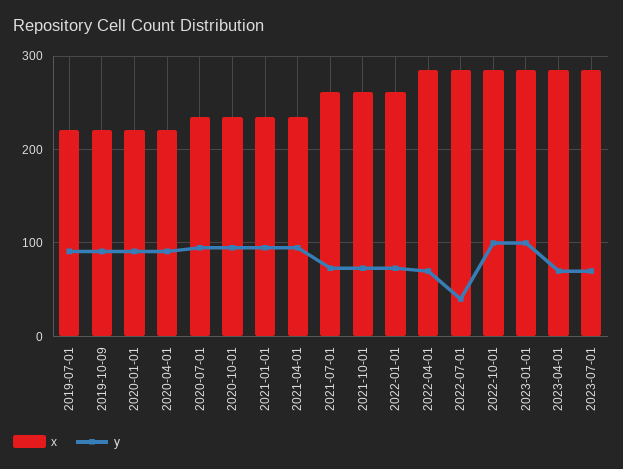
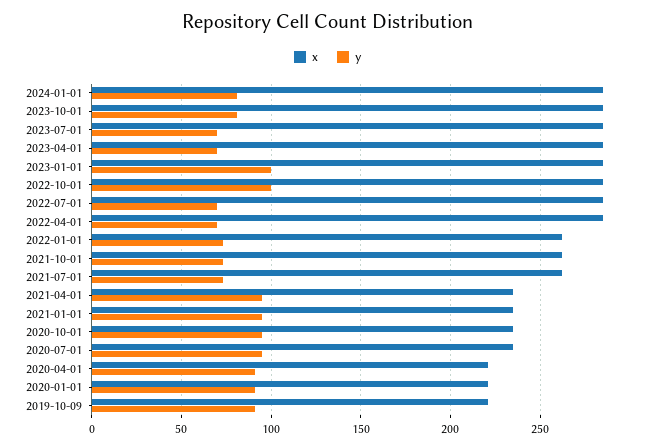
x, 2019-07-01: 220 -> none
y, 2019-07-01: 90 -> none
y, 2022-07-01: 40 -> 70
x, 2024-01-01: none -> 285
y, 2024-01-01: none -> 80
x, 2023-10-01: none -> 285
y, 2023-10-01: none -> 80

